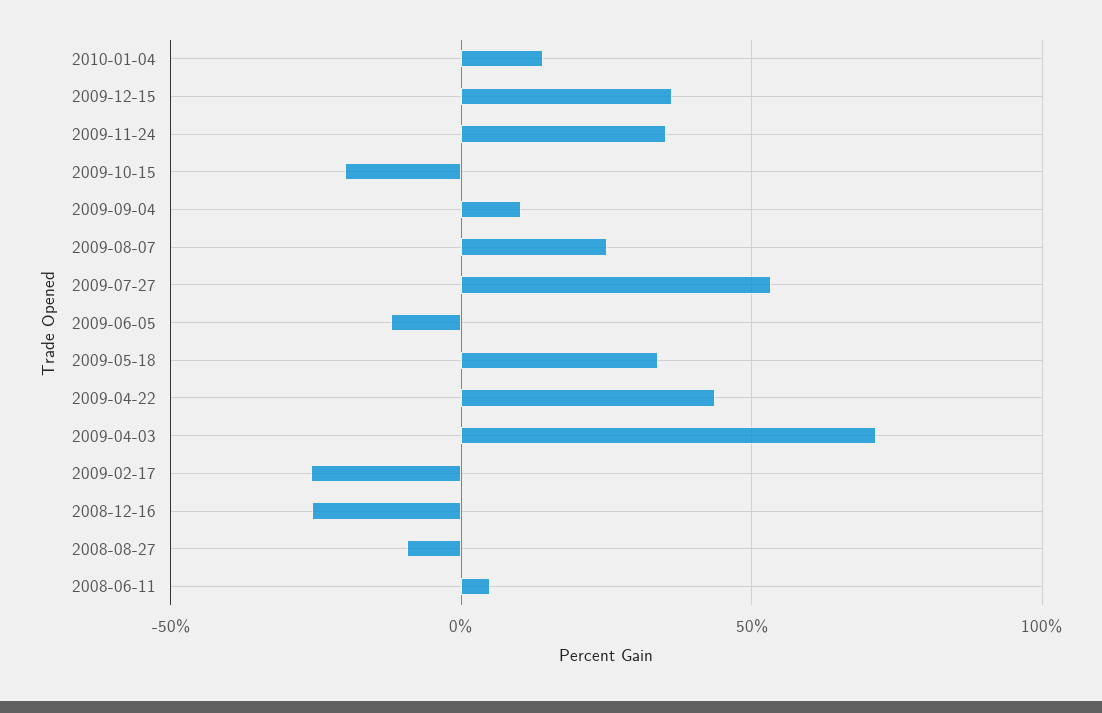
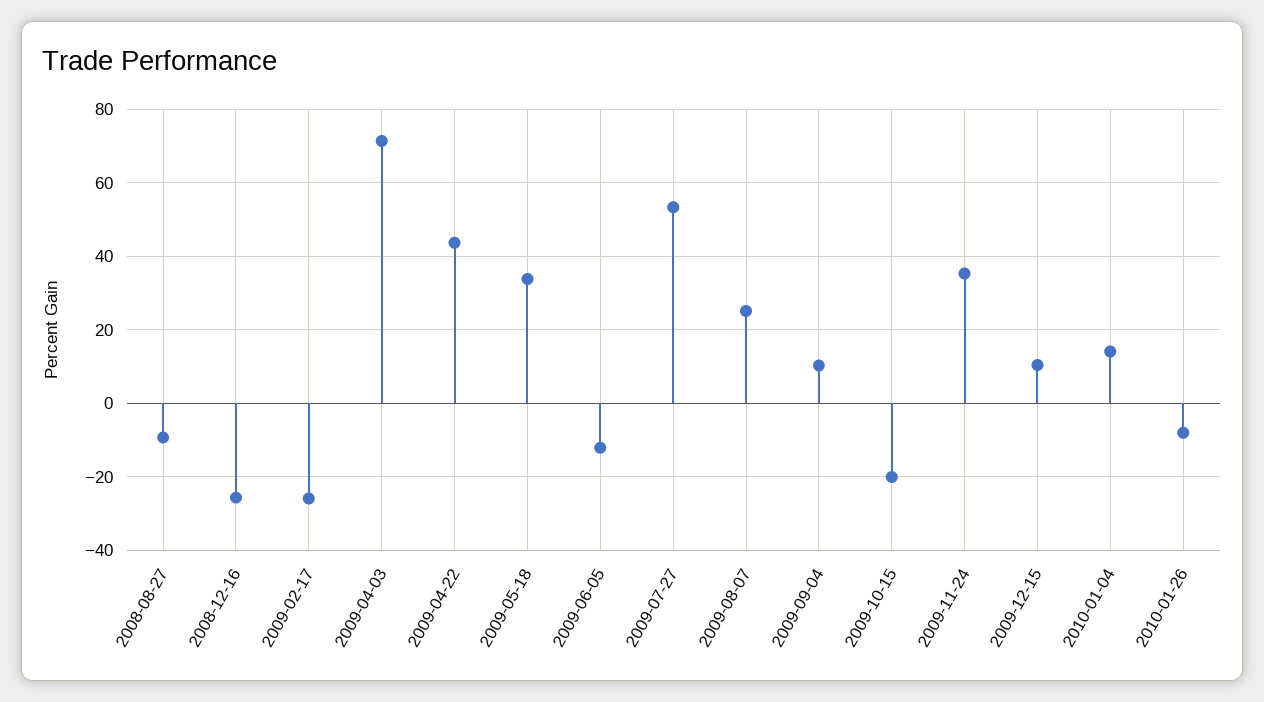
2009-12-15: 35 -> 10
2008-06-11: 5 -> none
2010-01-26: none -> -8

